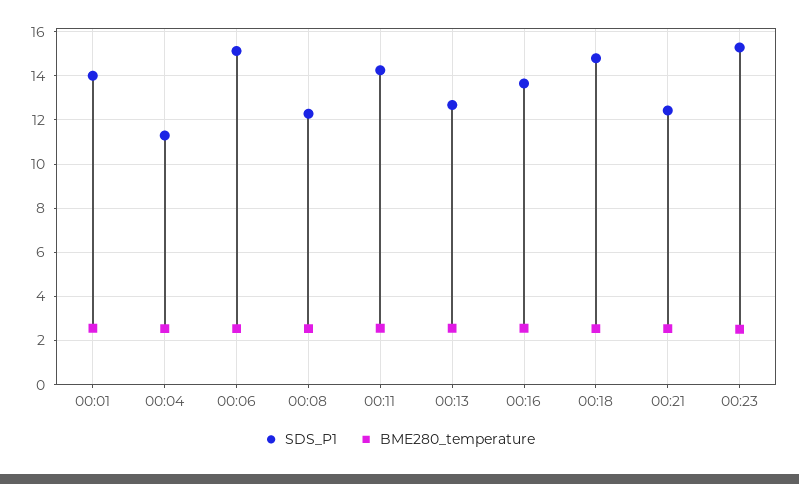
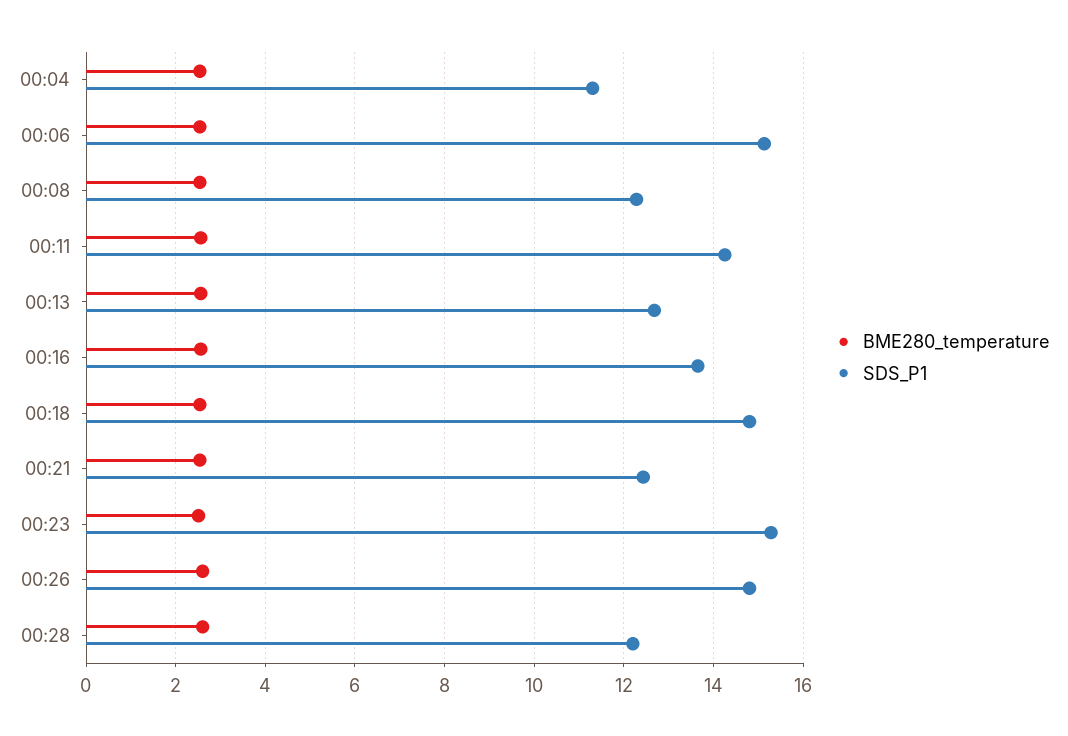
SDS_P1, 00:01: 14 -> none
BME280_temperature, 00:01: 2.5 -> none
BME280_temperature, 00:26: none -> 2.6
SDS_P1, 00:26: none -> 14.8
BME280_temperature, 00:28: none -> 2.6
SDS_P1, 00:28: none -> 12.2

